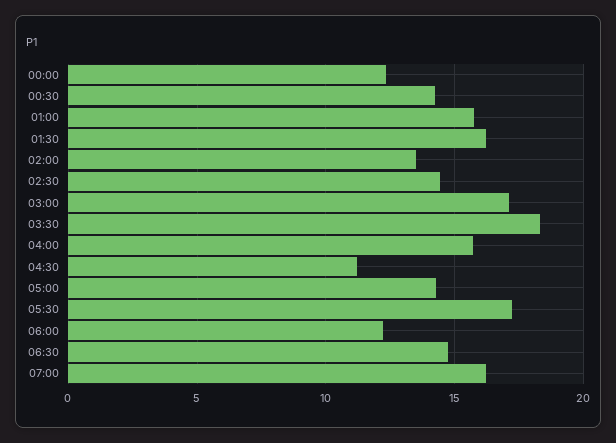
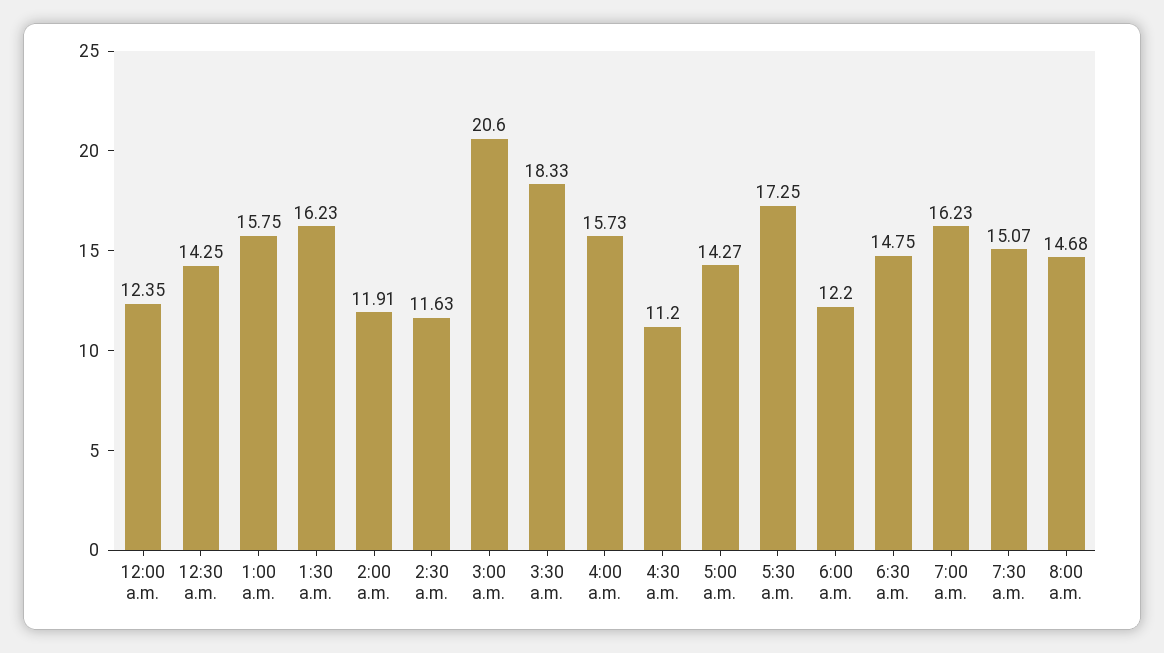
02:00: 13.5 -> 11.91
02:30: 14.5 -> 11.63
03:00: 17 -> 20.6
7:30 a.m.: none -> 15.07
8:00 a.m.: none -> 14.68

